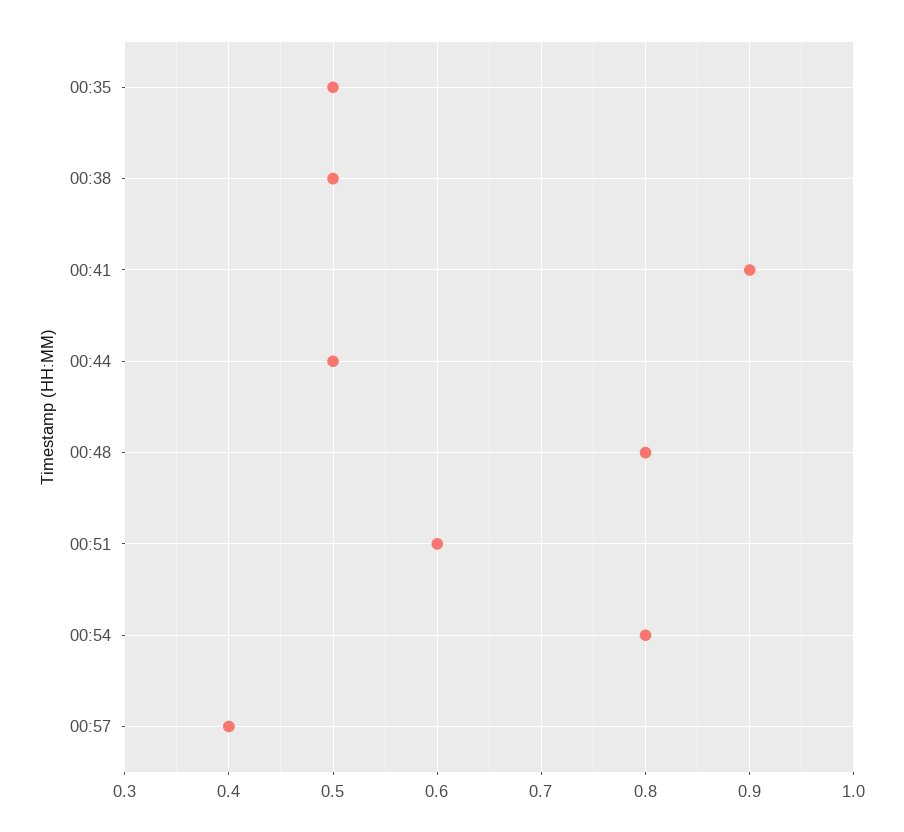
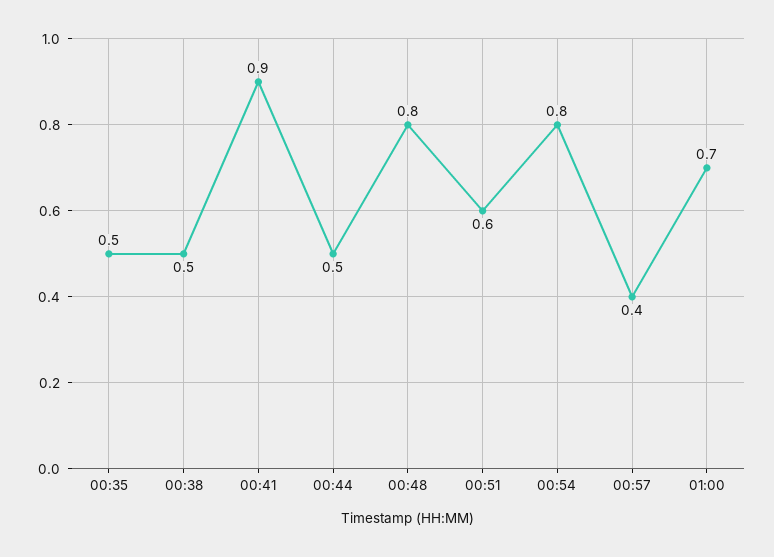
01:00: none -> 0.7

